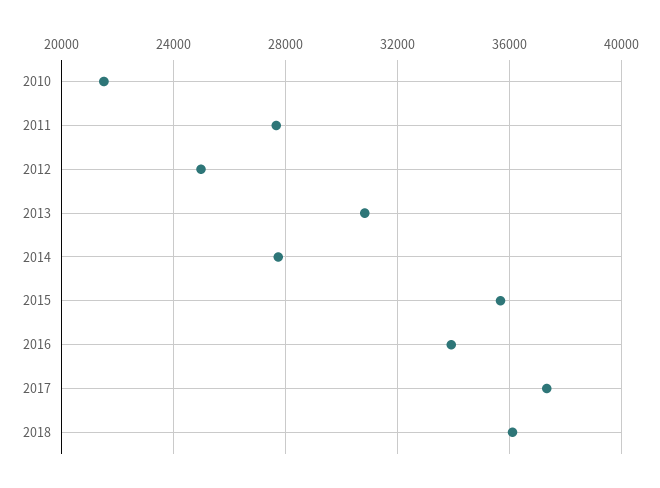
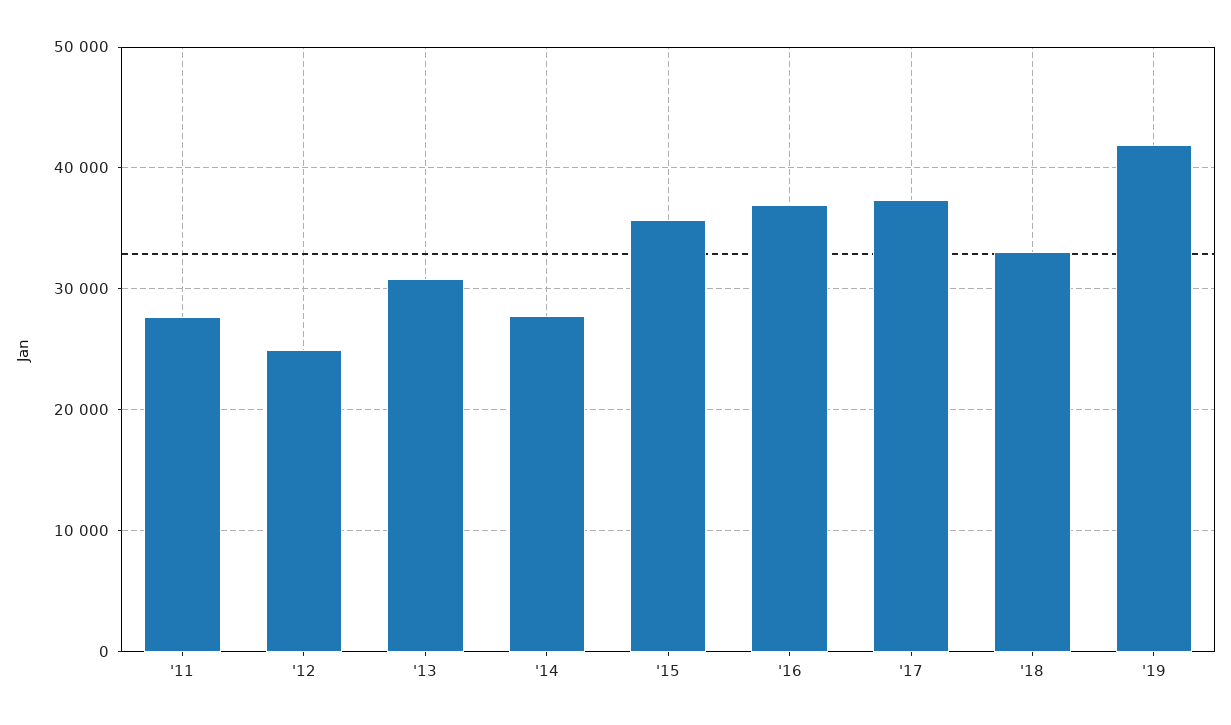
2010: 21500 -> none
2016: 34000 -> 37000
2018: 36000 -> 33000
'19: none -> 42000

